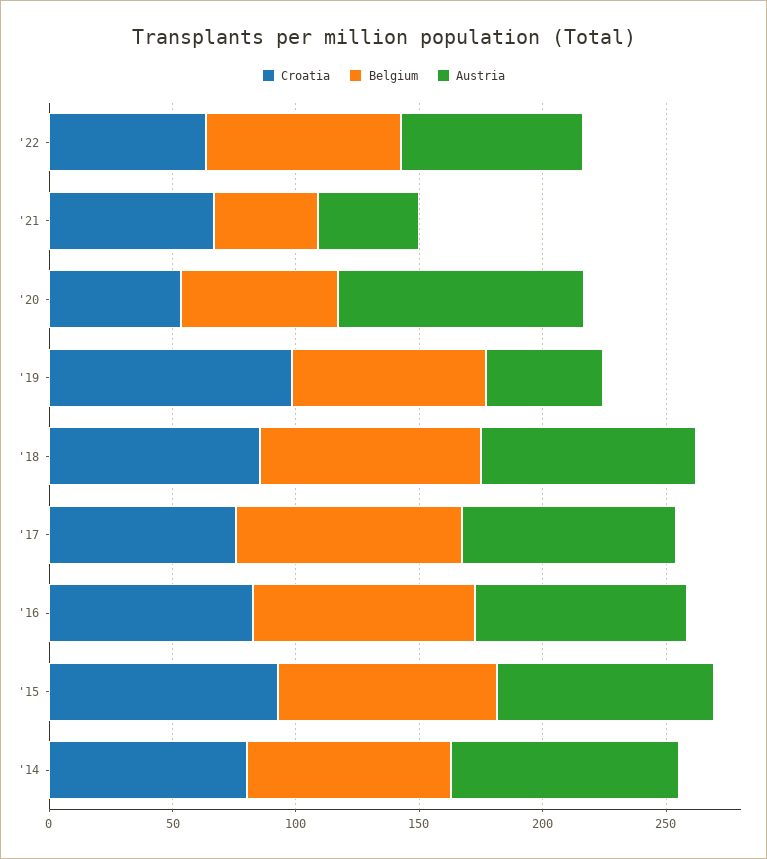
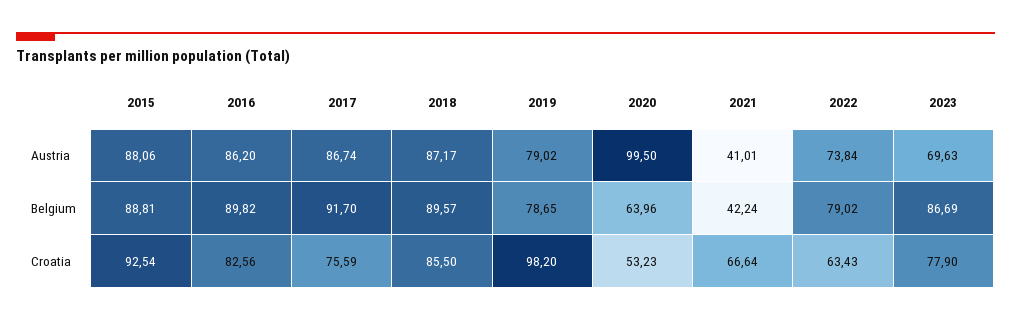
Austria, '19: 50 -> 79.02
Croatia, '14: 80 -> none
Belgium, '14: 80 -> none
Austria, '14: 90 -> none
Austria, 2023: none -> 69.63
Belgium, 2023: none -> 86.69
Croatia, 2023: none -> 77.9

